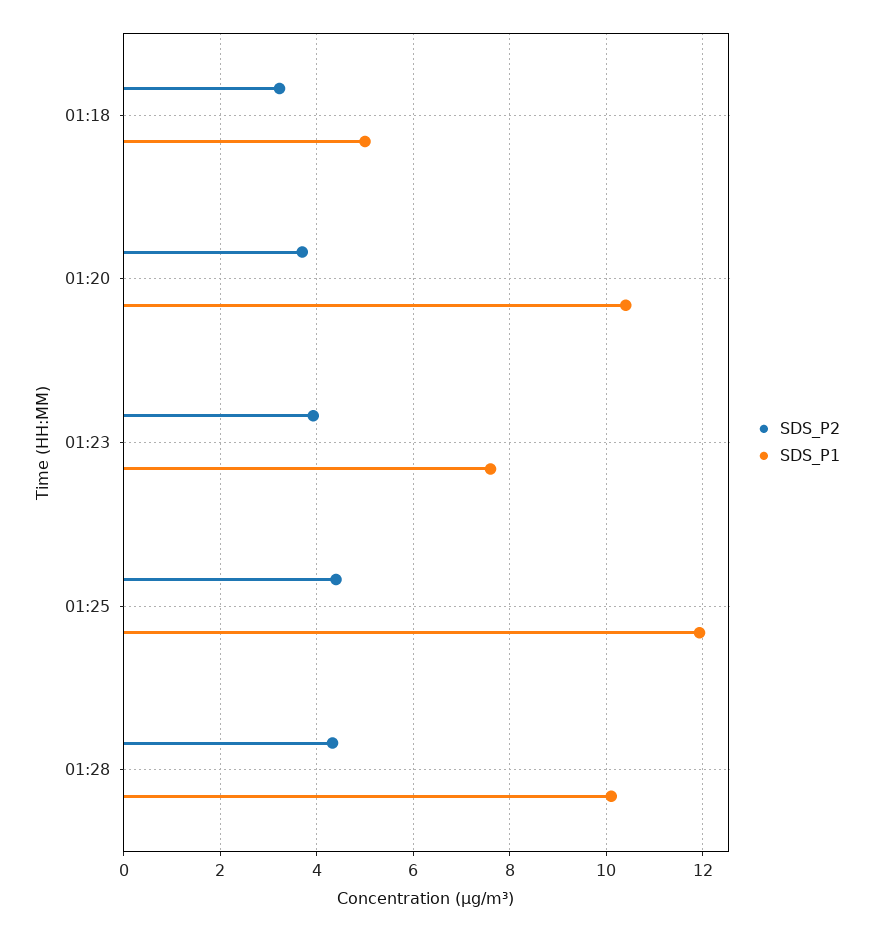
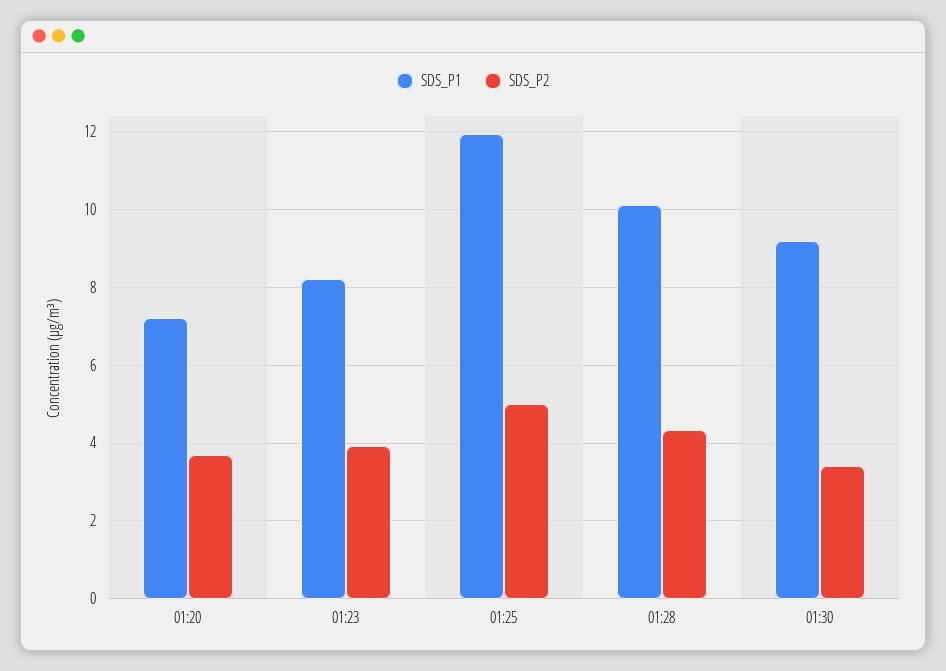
SDS_P2, 01:18: 3.2 -> none
SDS_P1, 01:18: 5 -> none
SDS_P1, 01:20: 10.4 -> 7.2
SDS_P1, 01:23: 7.6 -> 8.2
SDS_P2, 01:25: 4.4 -> 5
SDS_P1, 01:30: none -> 9.2
SDS_P2, 01:30: none -> 3.4

